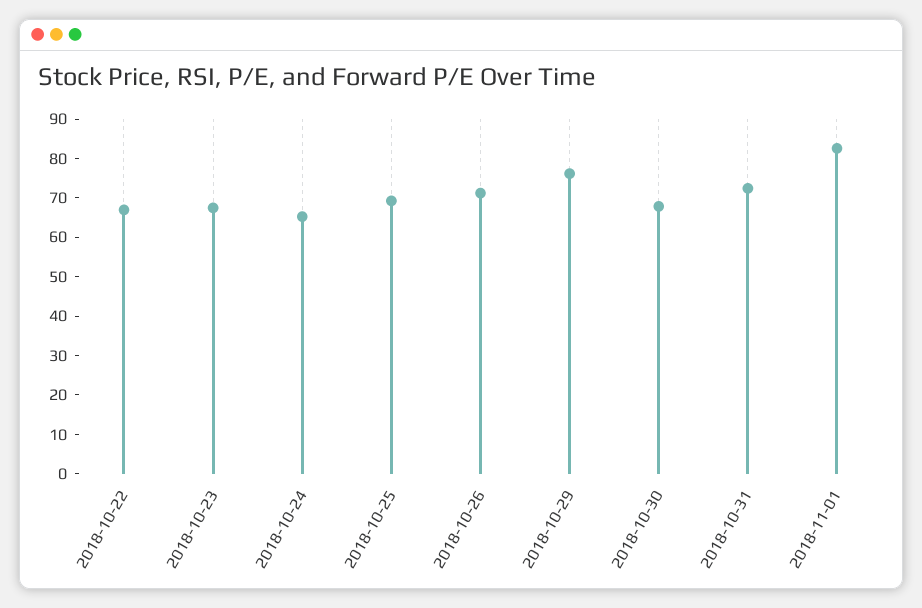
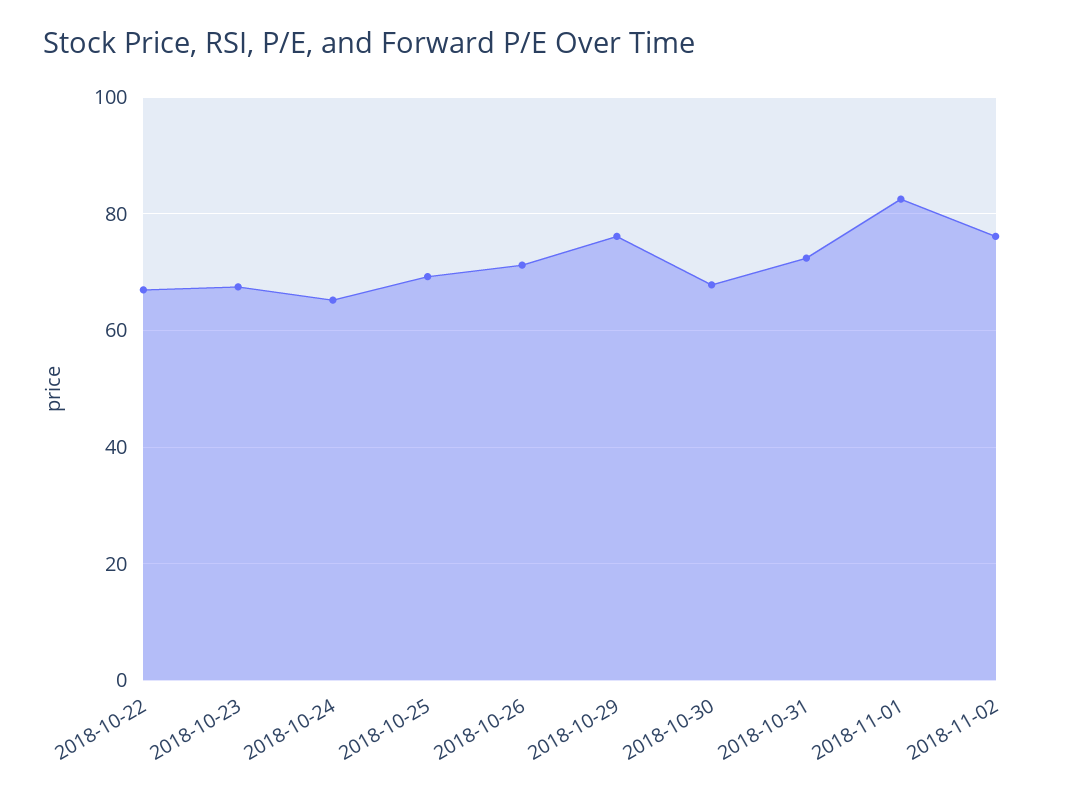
2018-11-02: none -> 76

